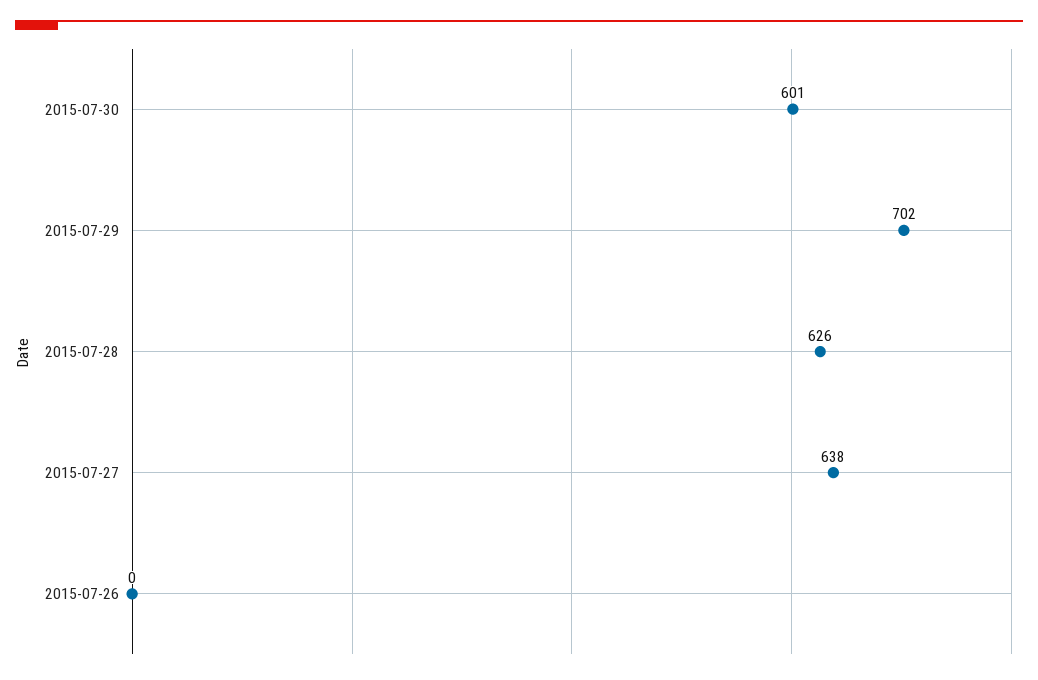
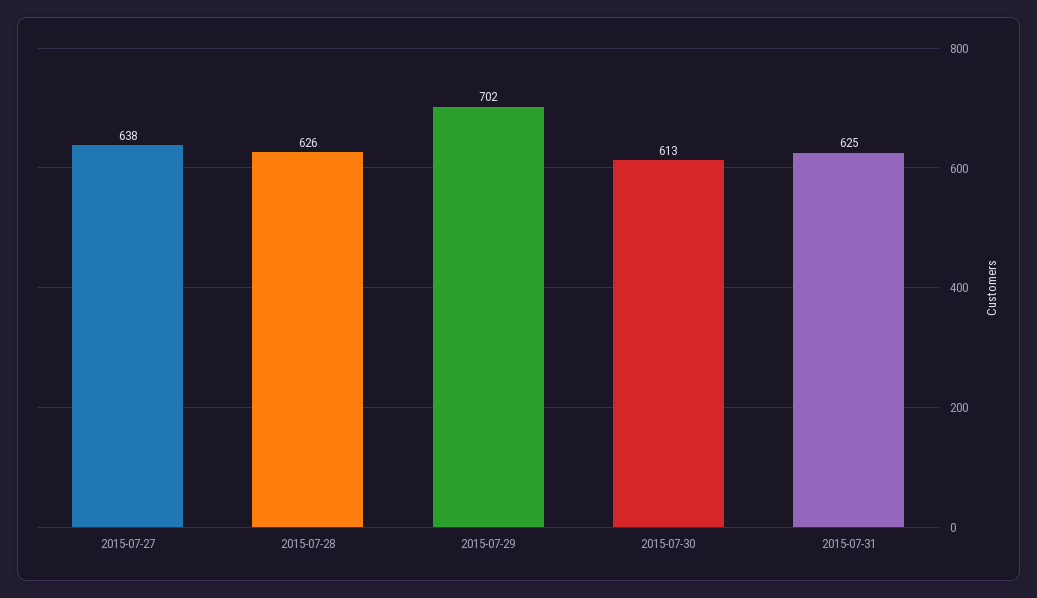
2015-07-30: 601 -> 613
2015-07-26: 0 -> none
2015-07-31: none -> 625

